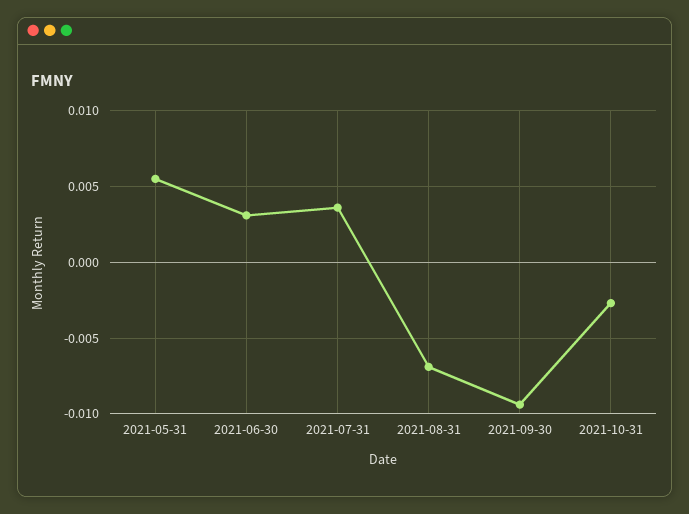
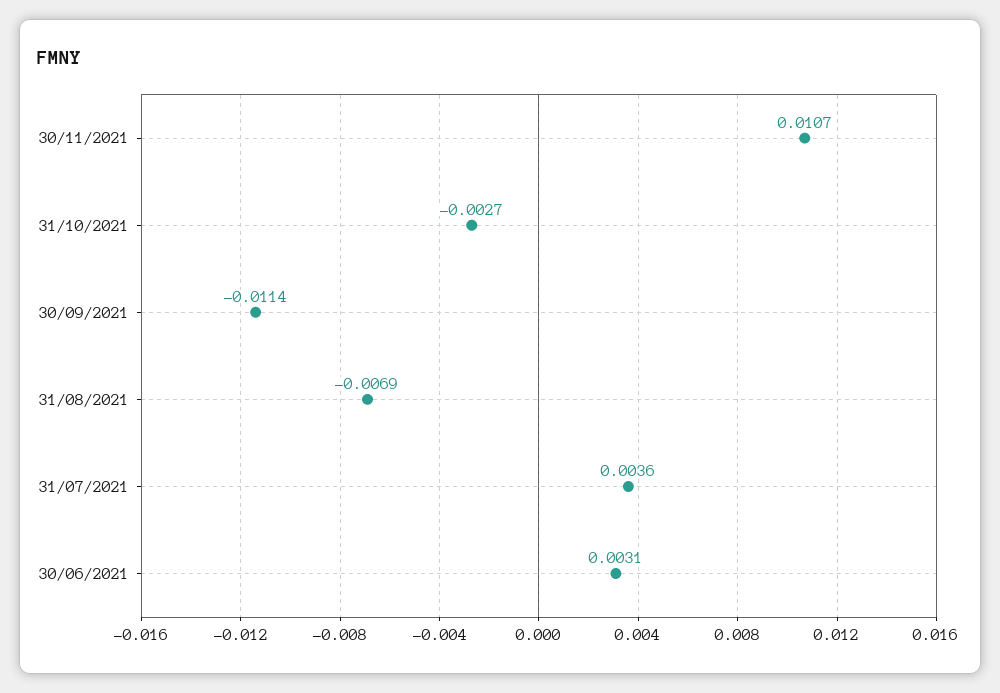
2021-05-31: 0.0055 -> none
2021-09-30: -0.0095 -> -0.0114
30/11/2021: none -> 0.0107

